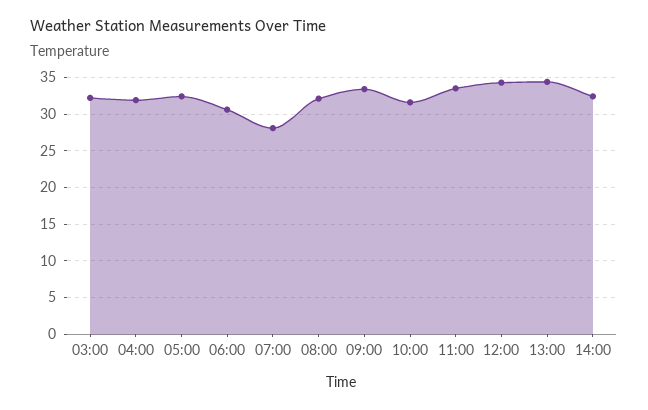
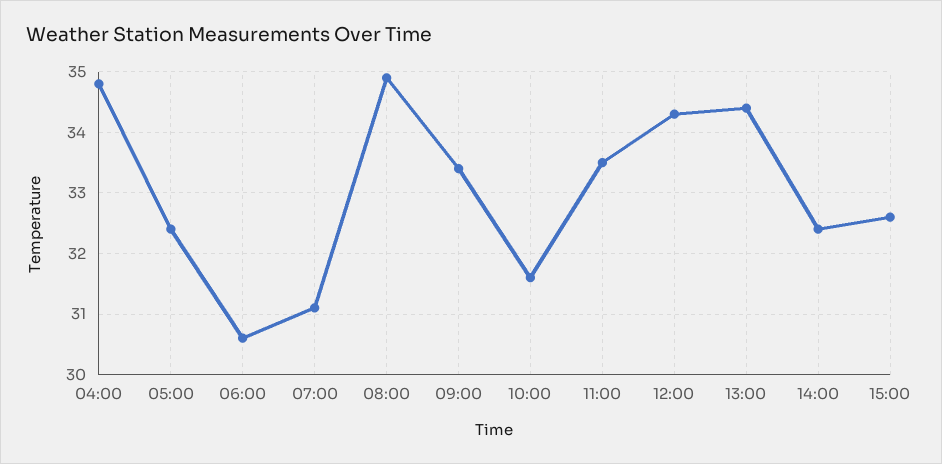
03:00: 32 -> none
04:00: 32 -> 34.8
07:00: 28 -> 31.1
08:00: 32 -> 34.9
15:00: none -> 32.6

